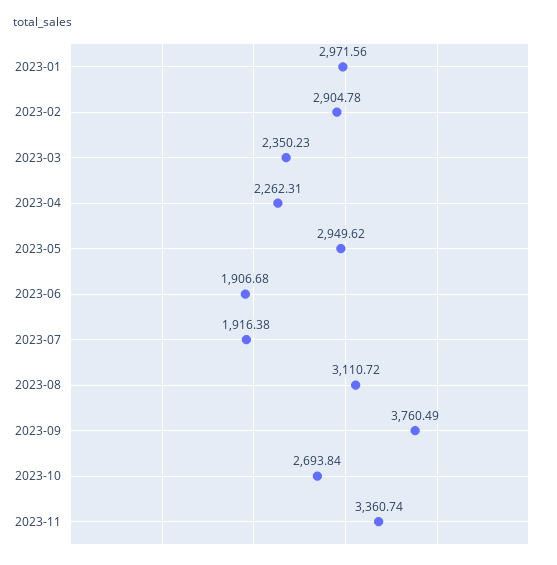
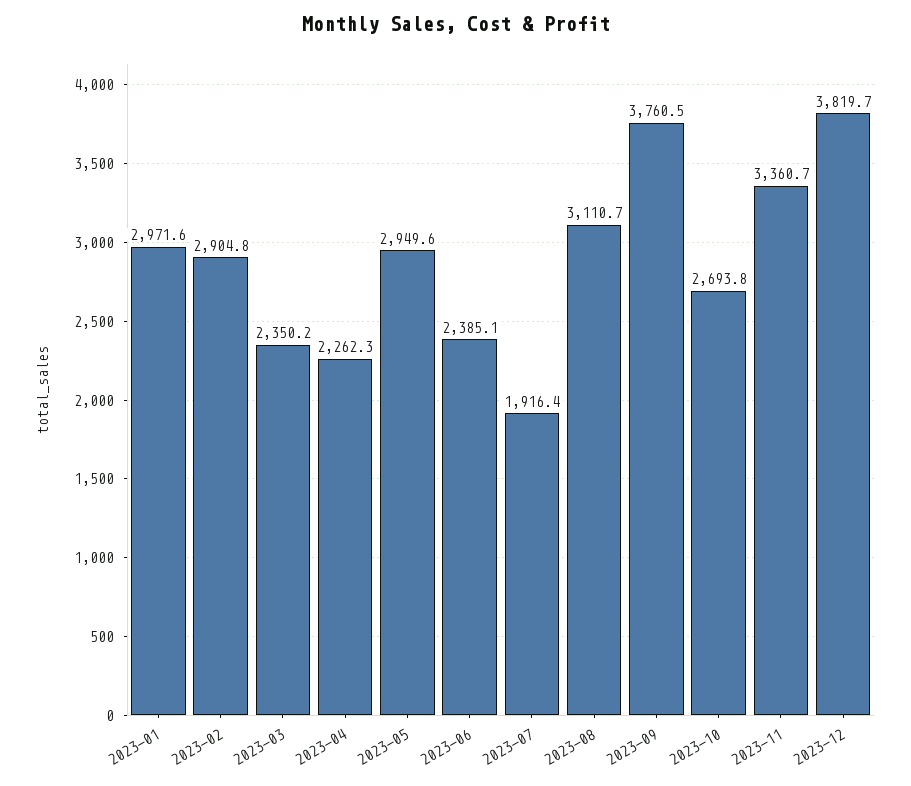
2023-06: 1906.68 -> 2385.1
2023-12: none -> 3819.7

